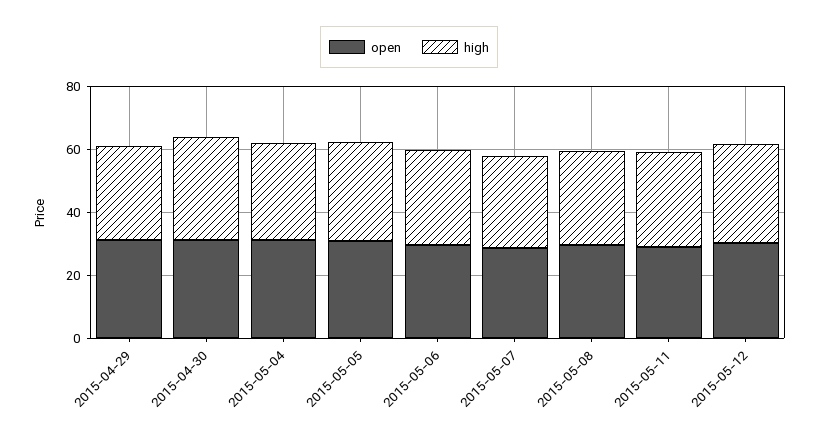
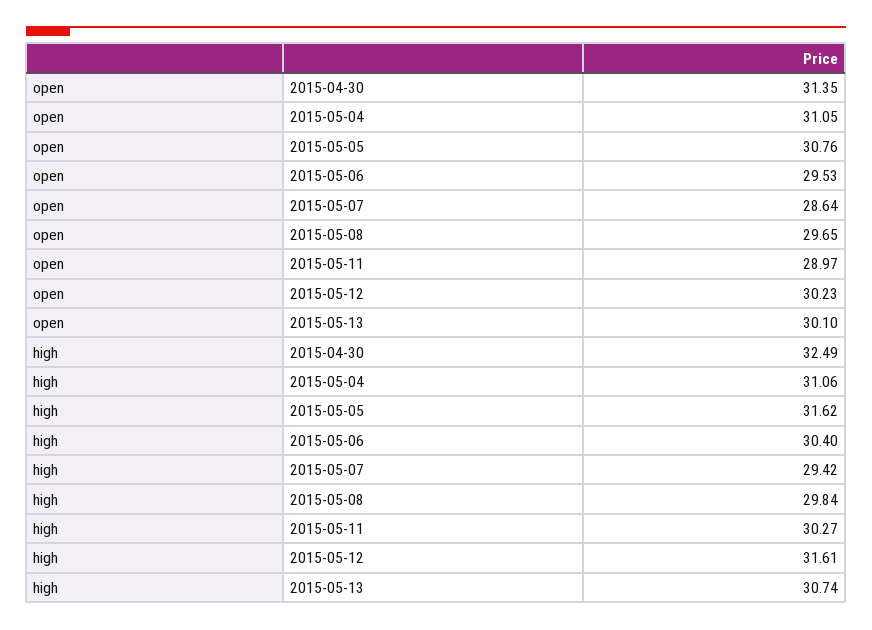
open, 2015-04-29: 30 -> none
high, 2015-04-29: 30 -> none
open, 2015-05-13: none -> 30.1
high, 2015-05-13: none -> 30.74

